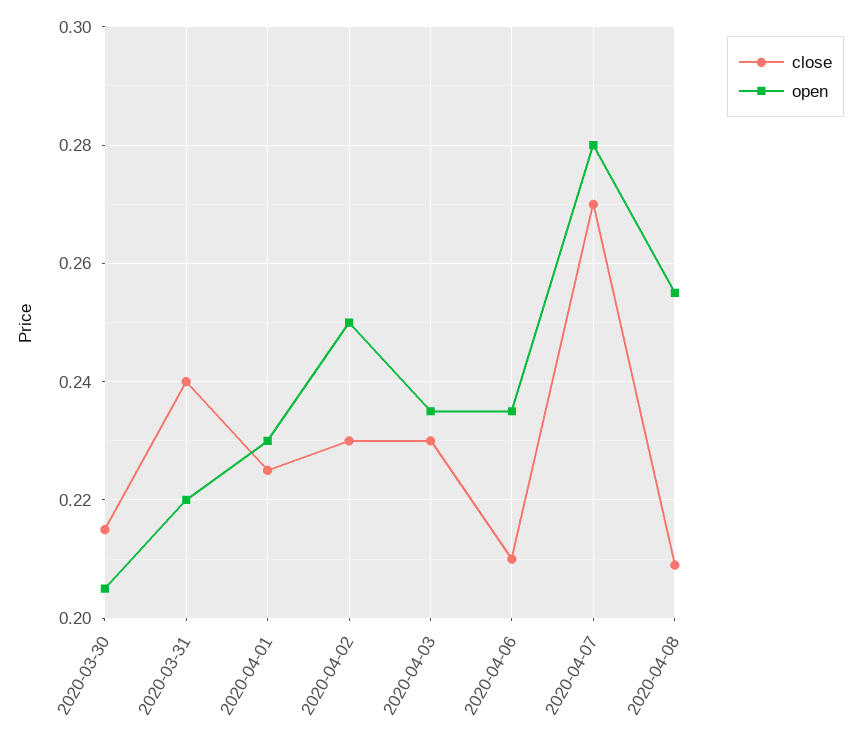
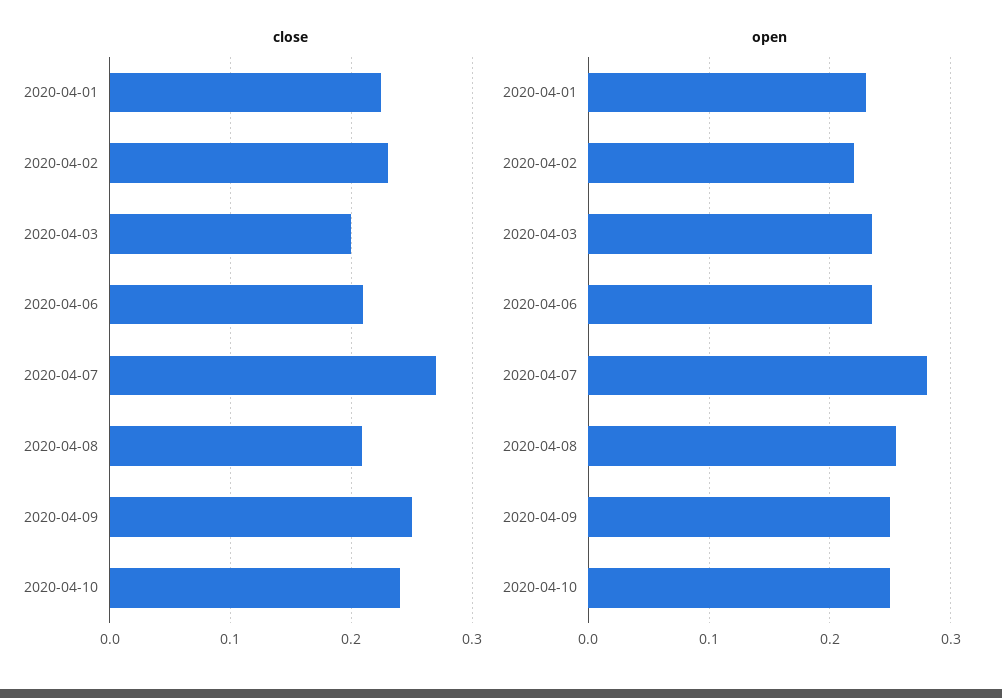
close, 2020-03-30: 0.215 -> none
open, 2020-03-30: 0.205 -> none
close, 2020-03-31: 0.24 -> none
open, 2020-03-31: 0.22 -> none
open, 2020-04-02: 0.25 -> 0.22
close, 2020-04-03: 0.23 -> 0.2
close, 2020-04-09: none -> 0.25
close, 2020-04-10: none -> 0.24
open, 2020-04-09: none -> 0.25
open, 2020-04-10: none -> 0.25

